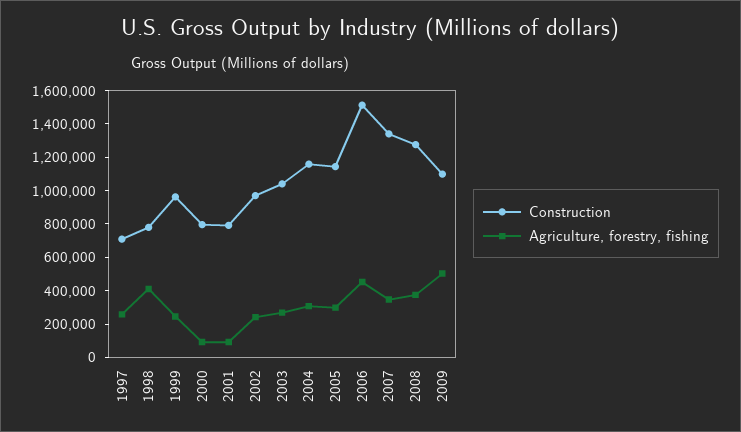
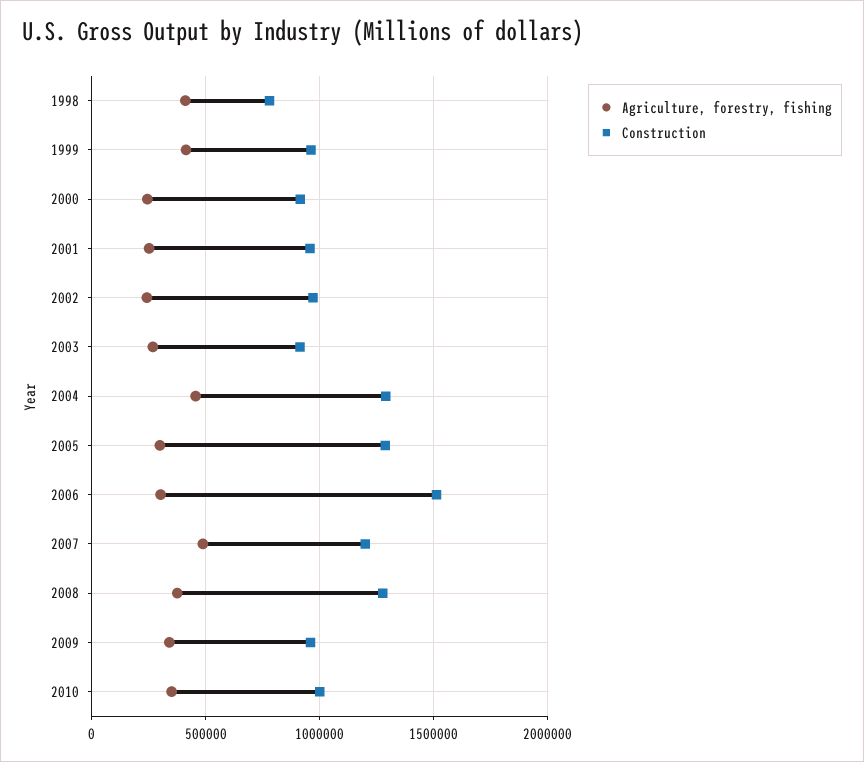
Construction, 1997: 700000 -> none
Agriculture, forestry, fishing, 1997: 250000 -> none
Agriculture, forestry, fishing, 1999: 250000 -> 400000
Construction, 2000: 800000 -> 900000
Agriculture, forestry, fishing, 2000: 100000 -> 250000
Construction, 2001: 800000 -> 950000
Agriculture, forestry, fishing, 2001: 100000 -> 250000
Construction, 2003: 1050000 -> 900000
Construction, 2004: 1150000 -> 1300000
Agriculture, forestry, fishing, 2004: 300000 -> 450000
Construction, 2005: 1150000 -> 1300000
Agriculture, forestry, fishing, 2006: 450000 -> 300000
Construction, 2007: 1350000 -> 1200000
Agriculture, forestry, fishing, 2007: 350000 -> 500000
Construction, 2009: 1100000 -> 950000
Agriculture, forestry, fishing, 2009: 500000 -> 350000
Agriculture, forestry, fishing, 2010: none -> 350000
Construction, 2010: none -> 1000000

